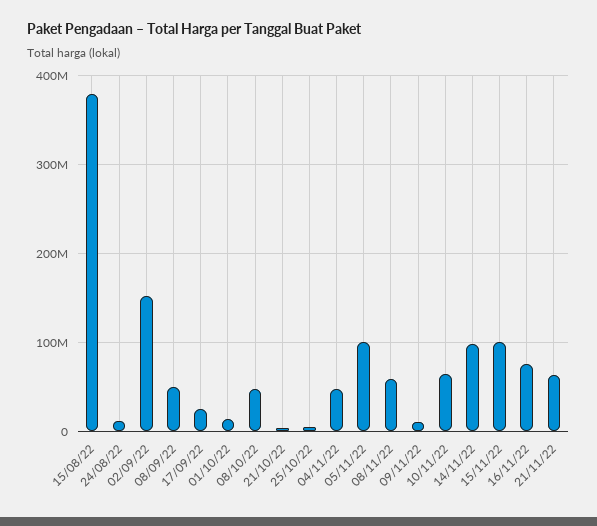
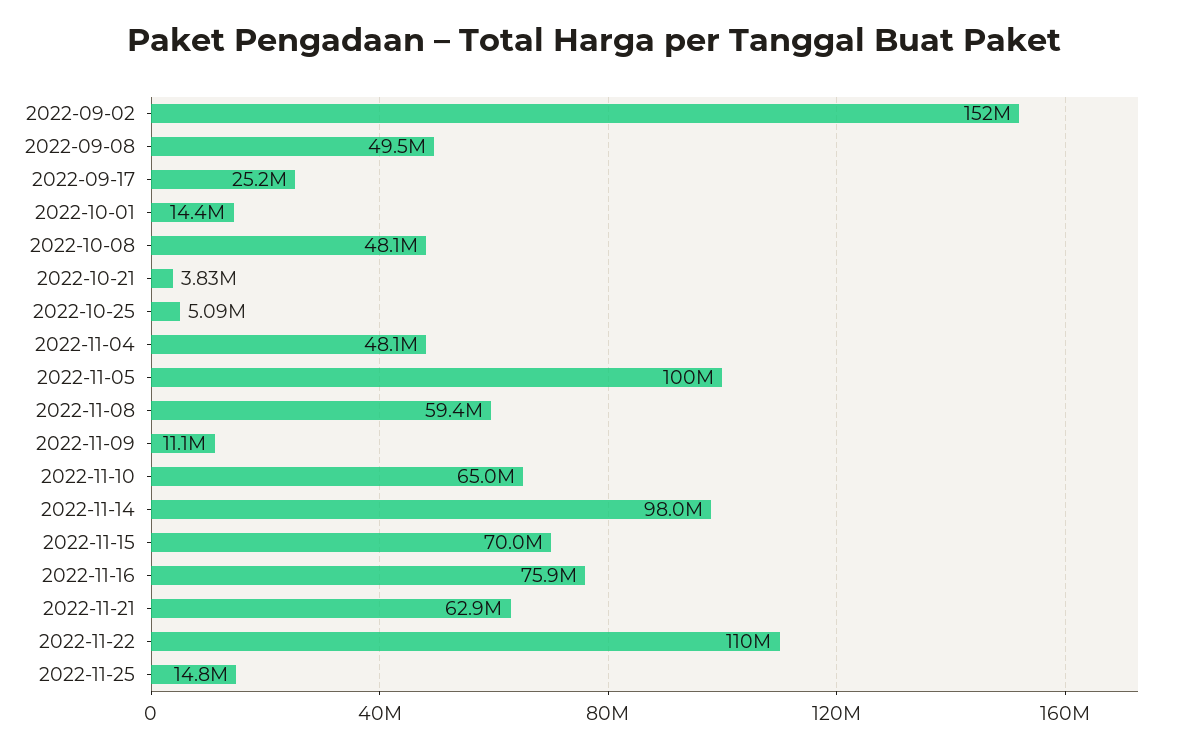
15/08/22: 380000000 -> none
24/08/22: 10000000 -> none
15/11/22: 100000000 -> 70000000
2022-11-22: none -> 110000000
2022-11-25: none -> 14800000

